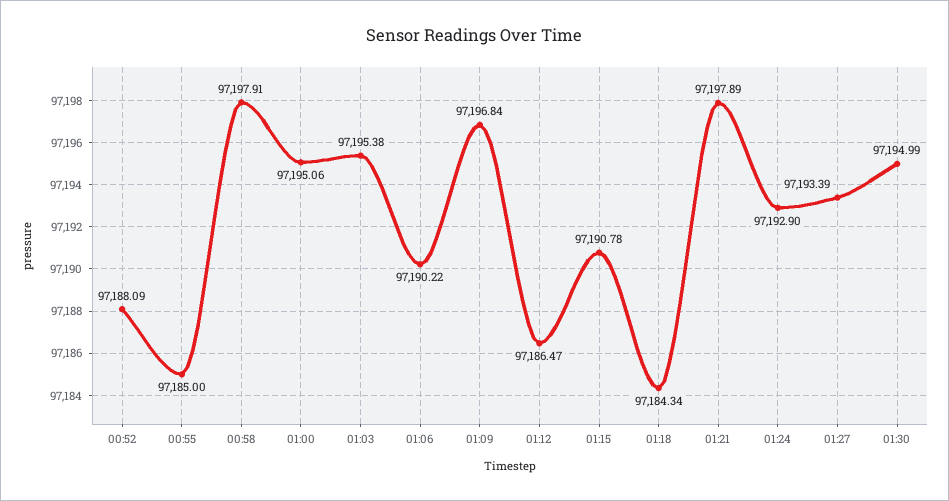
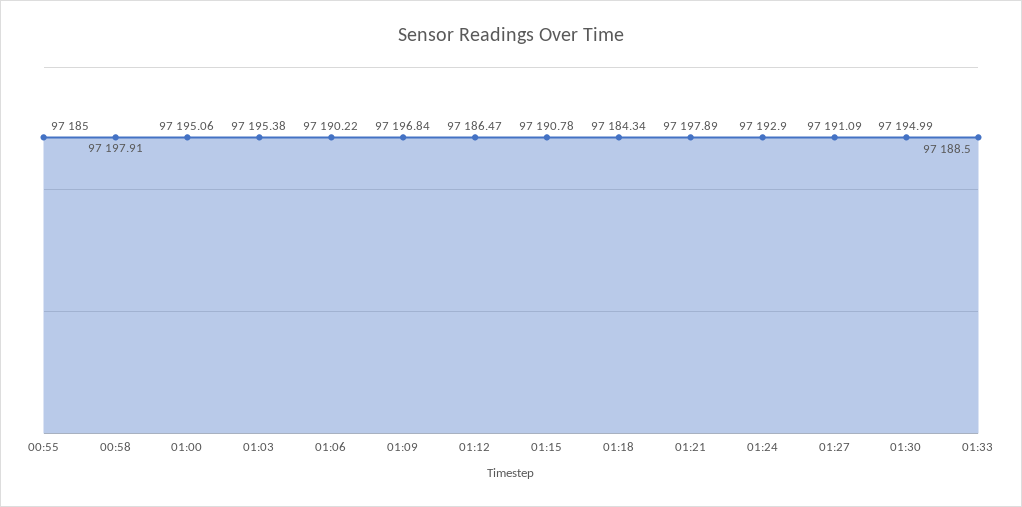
00:52: 97188.09 -> none
01:27: 97193.39 -> 97191.09
01:33: none -> 97188.5

